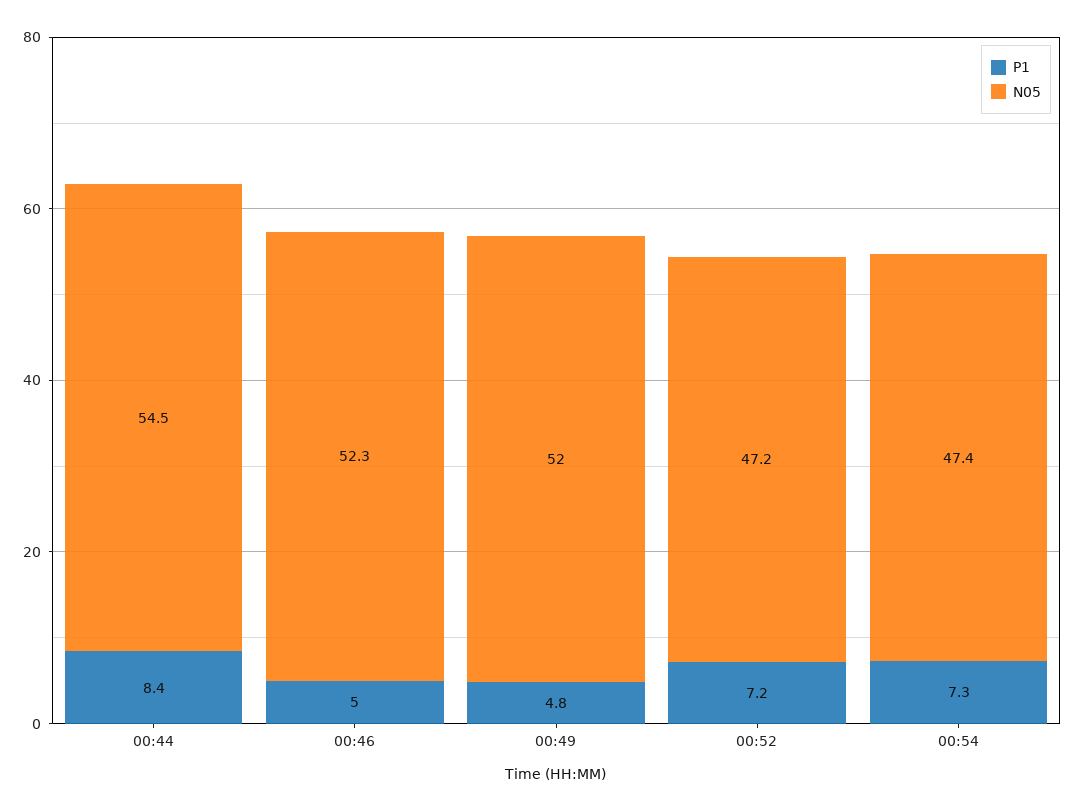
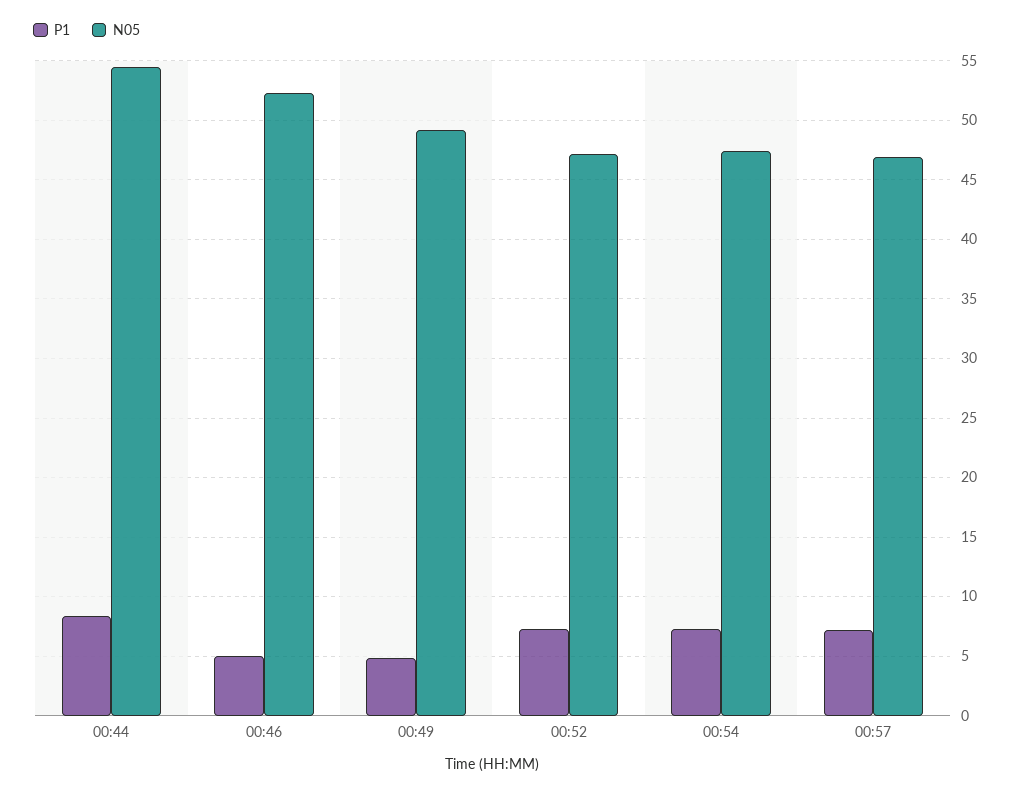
N05, 00:49: 52 -> 49
P1, 00:57: none -> 7
N05, 00:57: none -> 47

